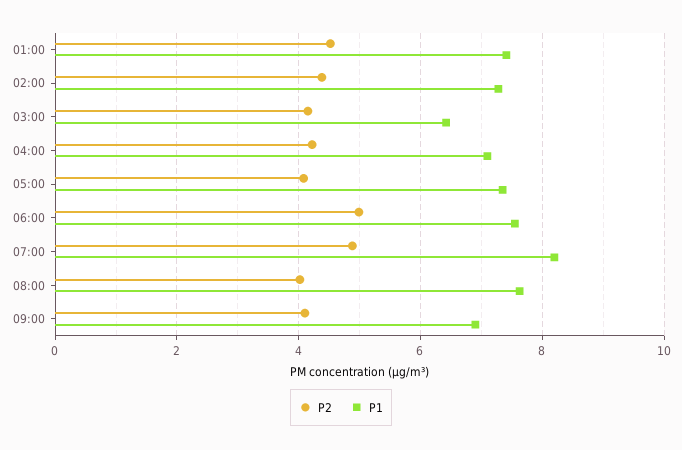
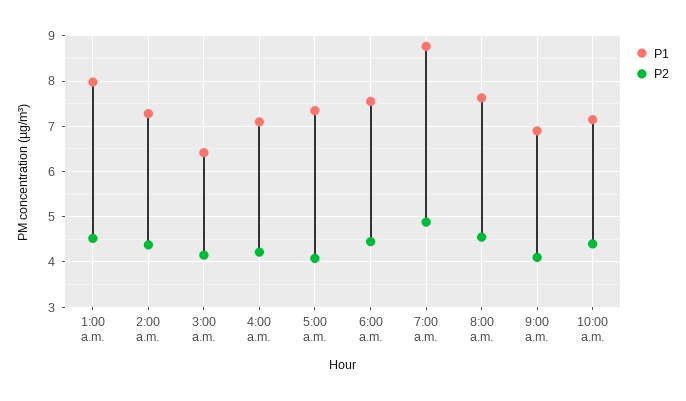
P1, 01:00: 7.4 -> 8
P2, 06:00: 5 -> 4.4
P1, 07:00: 8.2 -> 8.8
P2, 08:00: 4 -> 4.6
P1, 10:00 a.m.: none -> 7.2
P2, 10:00 a.m.: none -> 4.4

